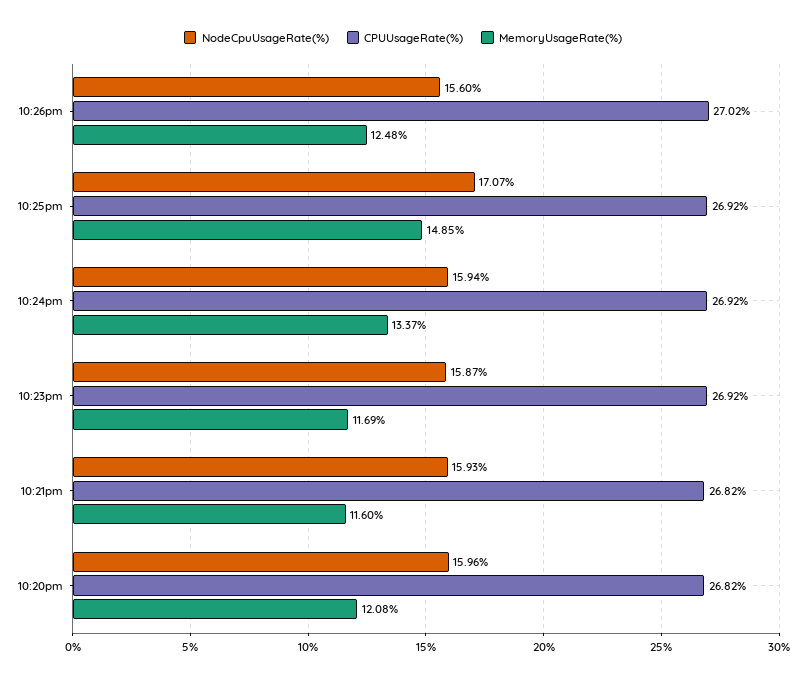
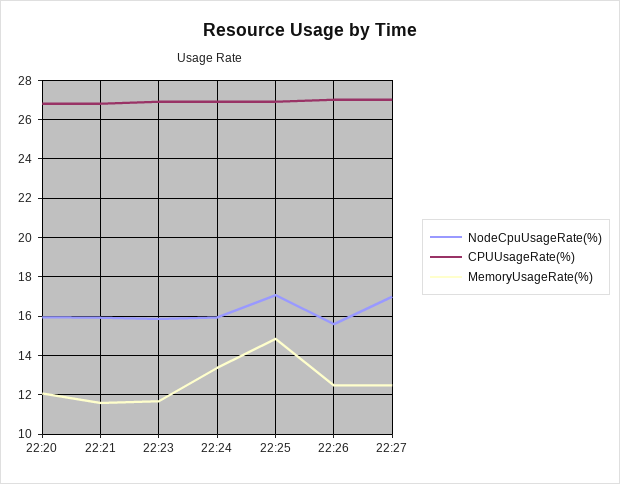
NodeCpuUsageRate(%), 22:27: none -> 17
CPUUsageRate(%), 22:27: none -> 27
MemoryUsageRate(%), 22:27: none -> 12.5

